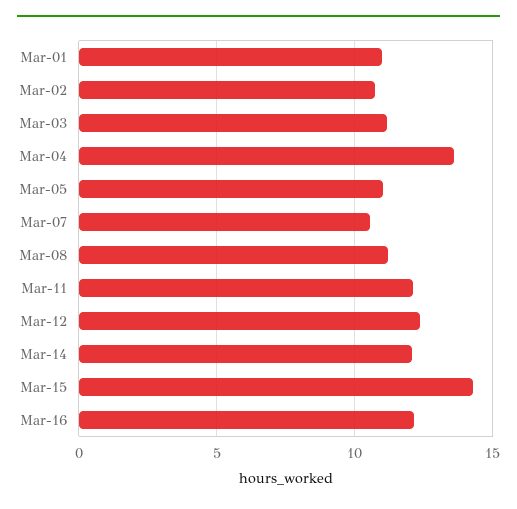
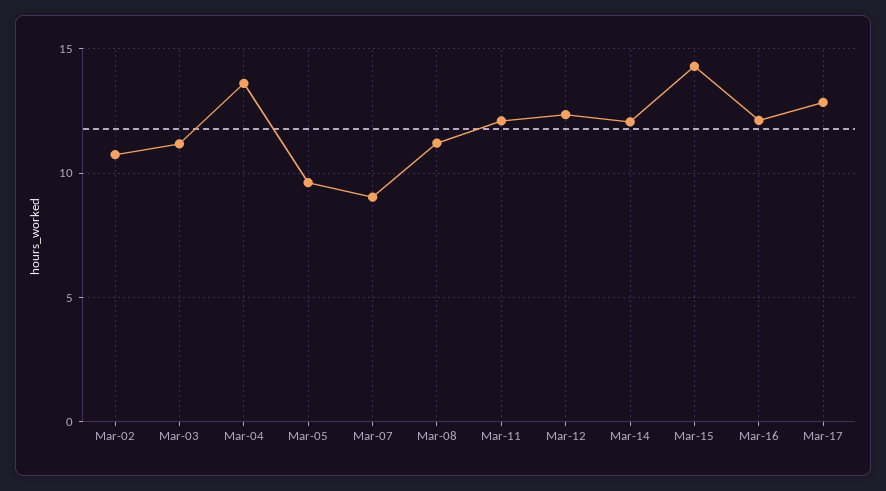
Mar-01: 11 -> none
Mar-05: 11 -> 9.5
Mar-07: 10.5 -> 9
Mar-17: none -> 13

